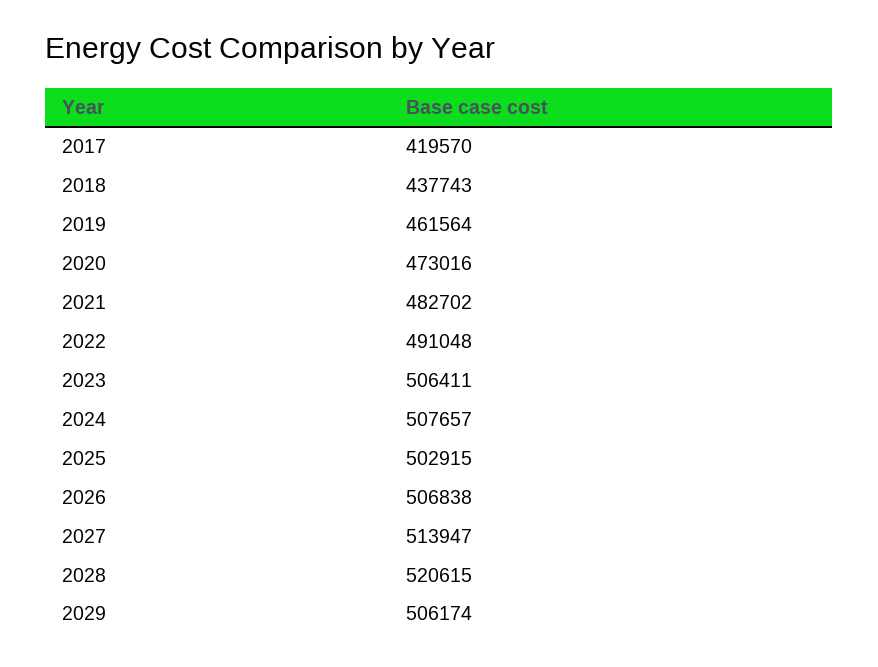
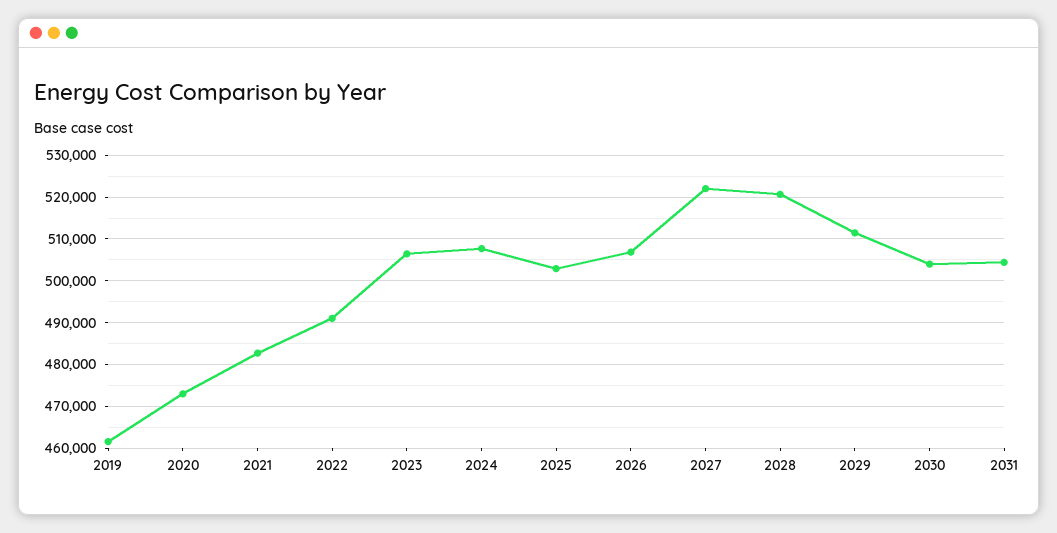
2017: 419570 -> none
2018: 437743 -> none
2027: 513947 -> 522000
2029: 506174 -> 512000
2030: none -> 504000
2031: none -> 504000

